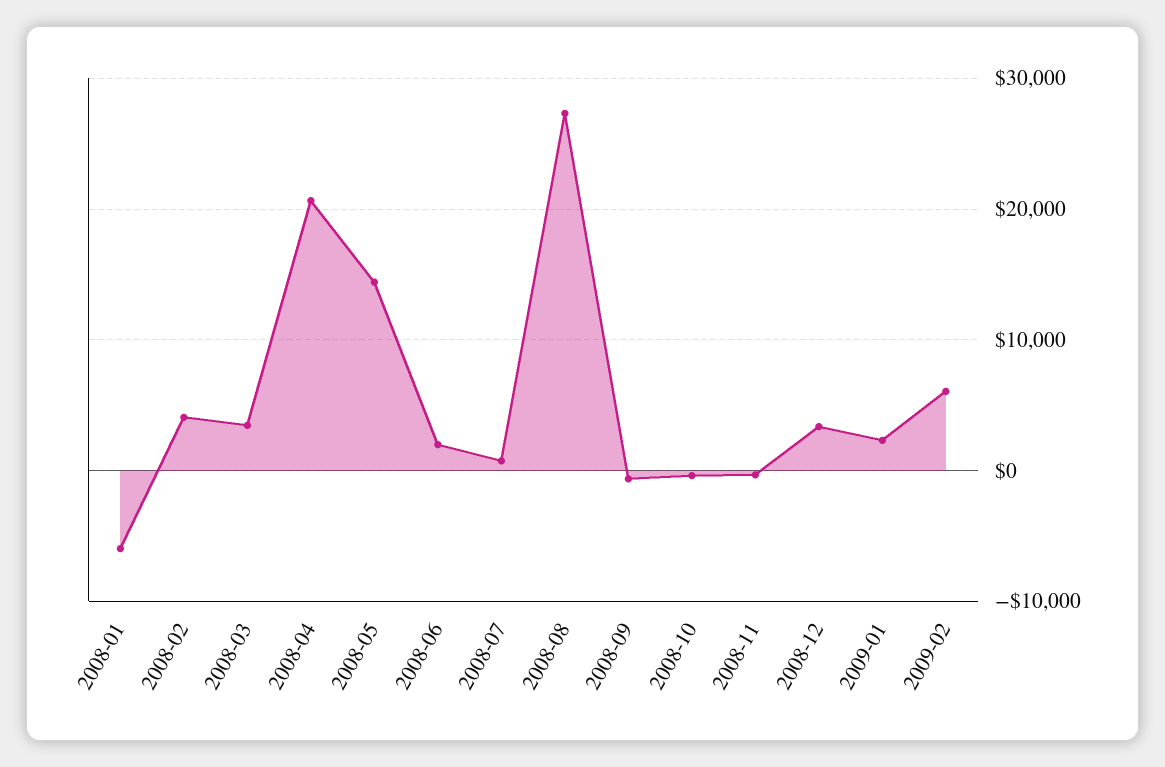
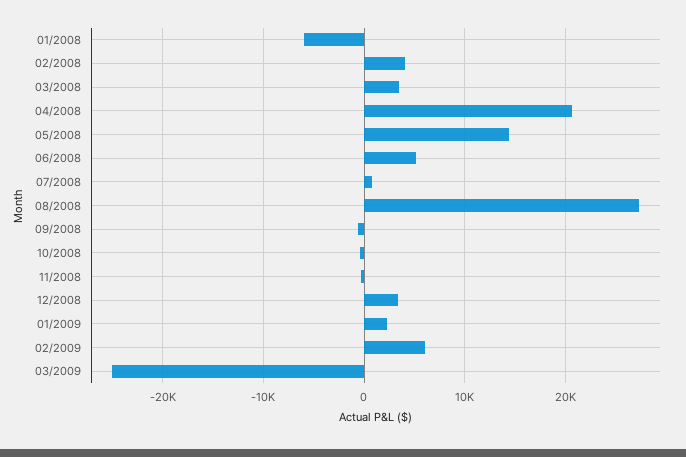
2008-06: 2000 -> 5000
03/2009: none -> -25000

